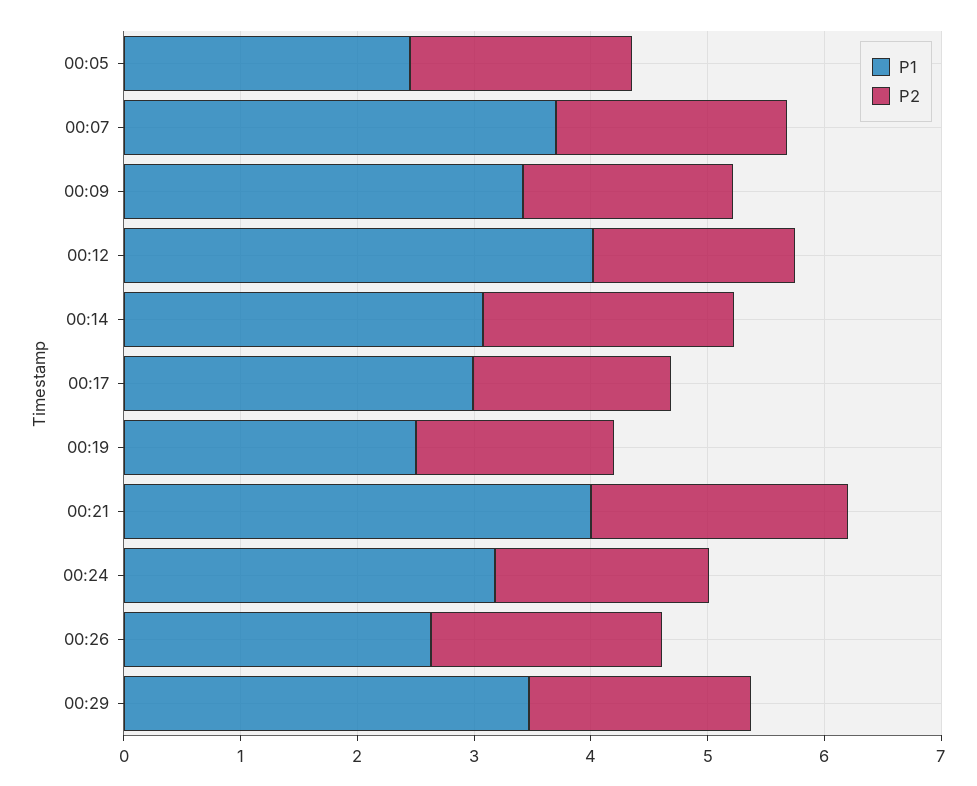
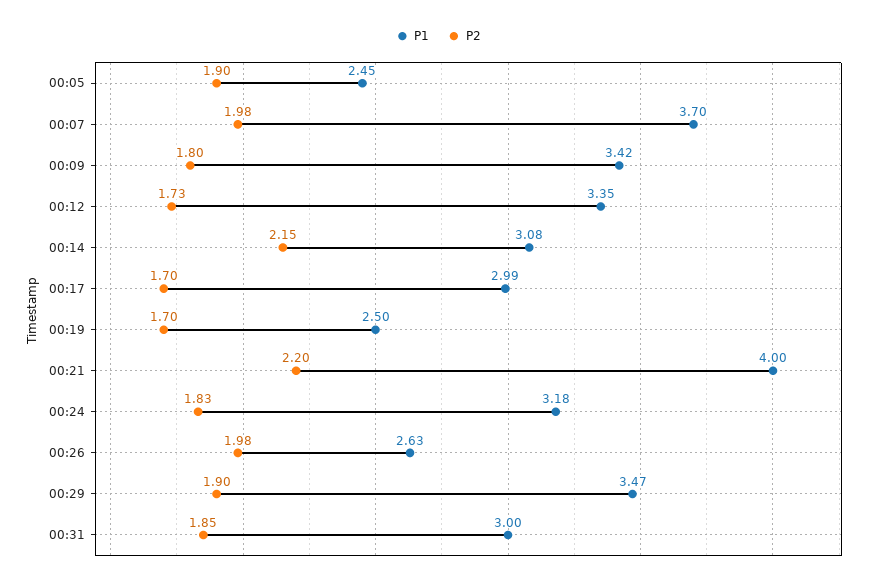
P1, 00:12: 4 -> 3.35
P1, 00:31: none -> 3
P2, 00:31: none -> 1.85

